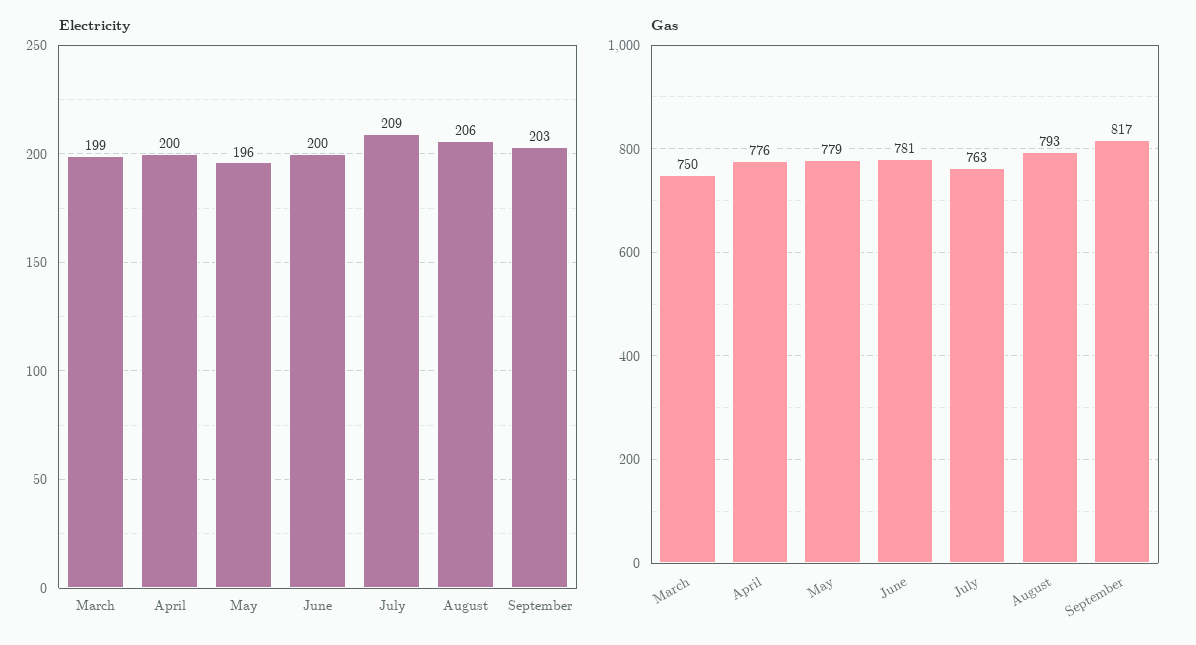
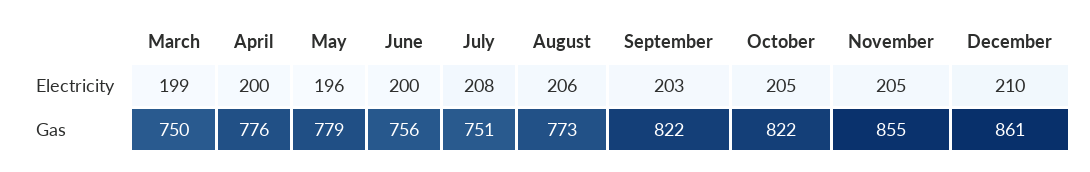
Electricity, July: 209 -> 208
Gas, June: 781 -> 756
Gas, July: 763 -> 751
Gas, August: 793 -> 773
Gas, September: 817 -> 822
Electricity, October: none -> 205
Electricity, November: none -> 205
Electricity, December: none -> 210
Gas, October: none -> 822
Gas, November: none -> 855
Gas, December: none -> 861

